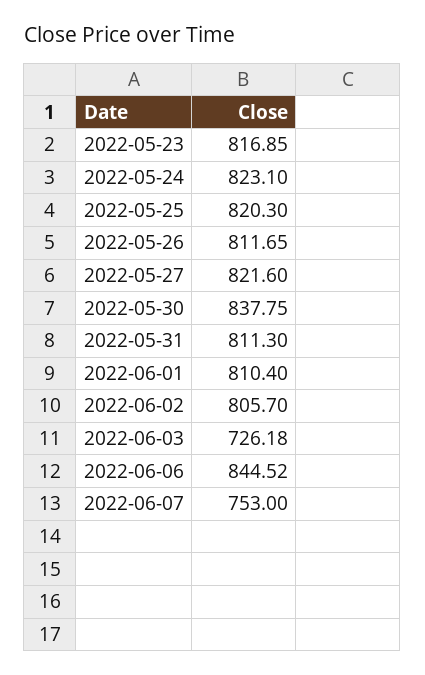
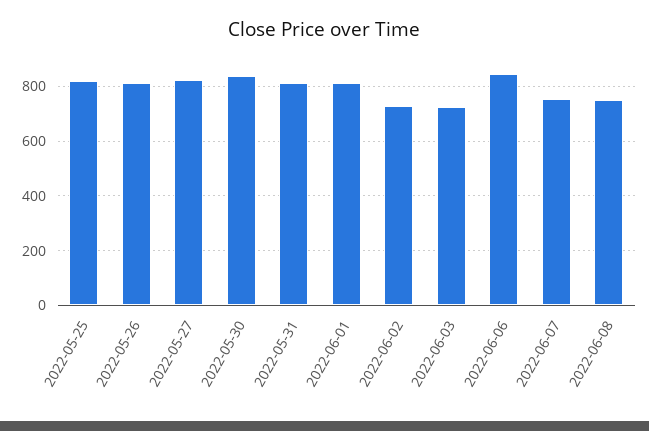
2022-05-23: 816.85 -> none
2022-05-24: 823.1 -> none
2022-06-02: 805.7 -> 725
2022-06-08: none -> 750

